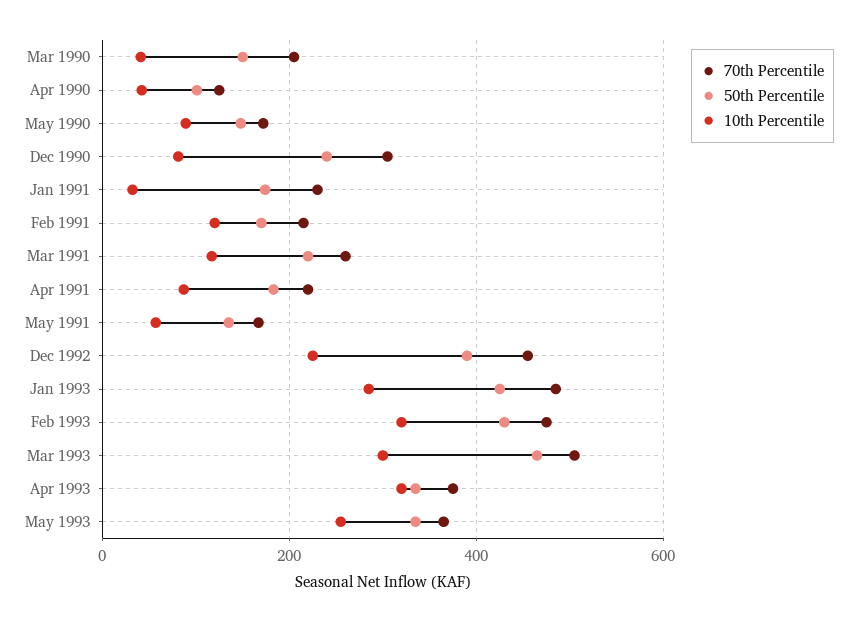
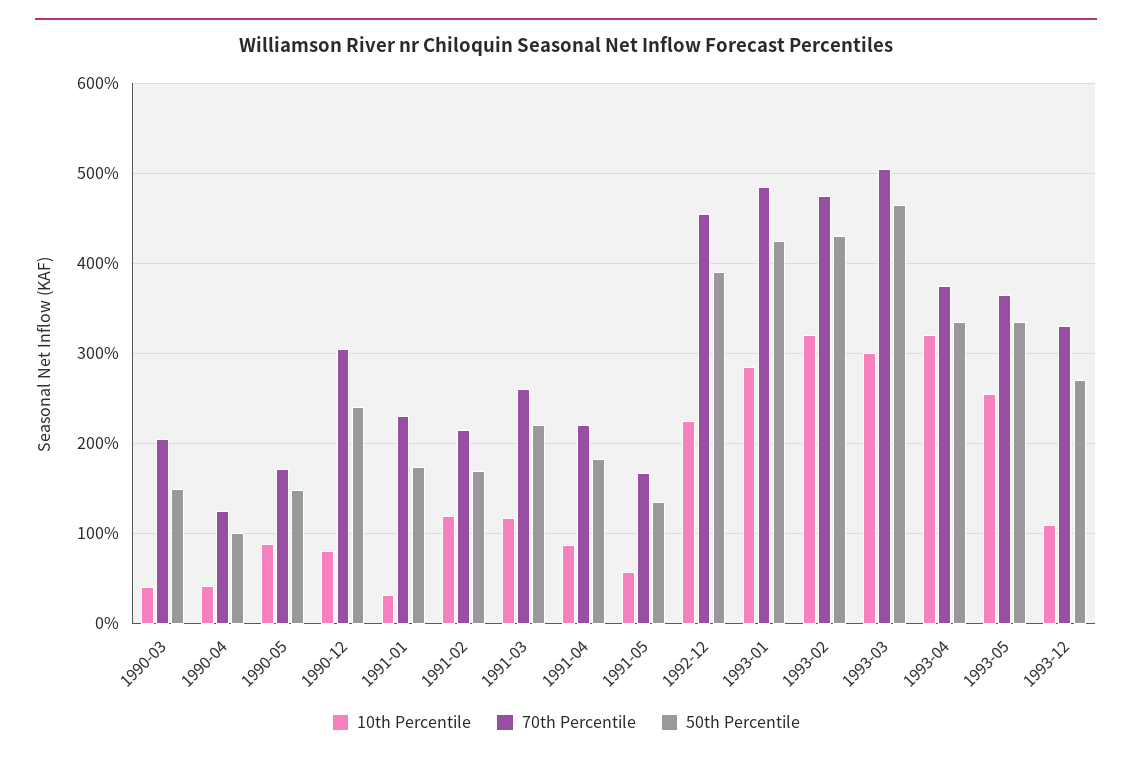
10th Percentile, 1993-12: none -> 110
70th Percentile, 1993-12: none -> 330
50th Percentile, 1993-12: none -> 270

